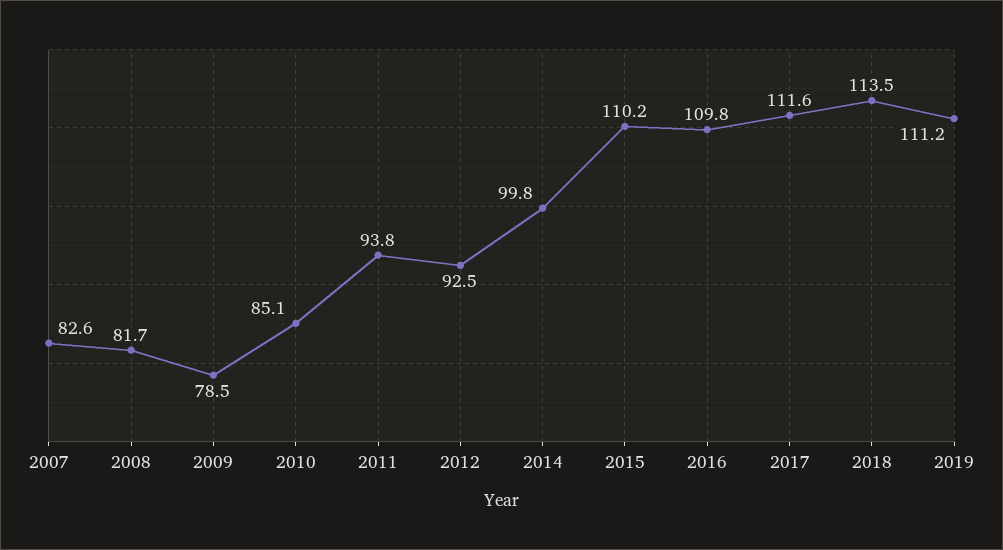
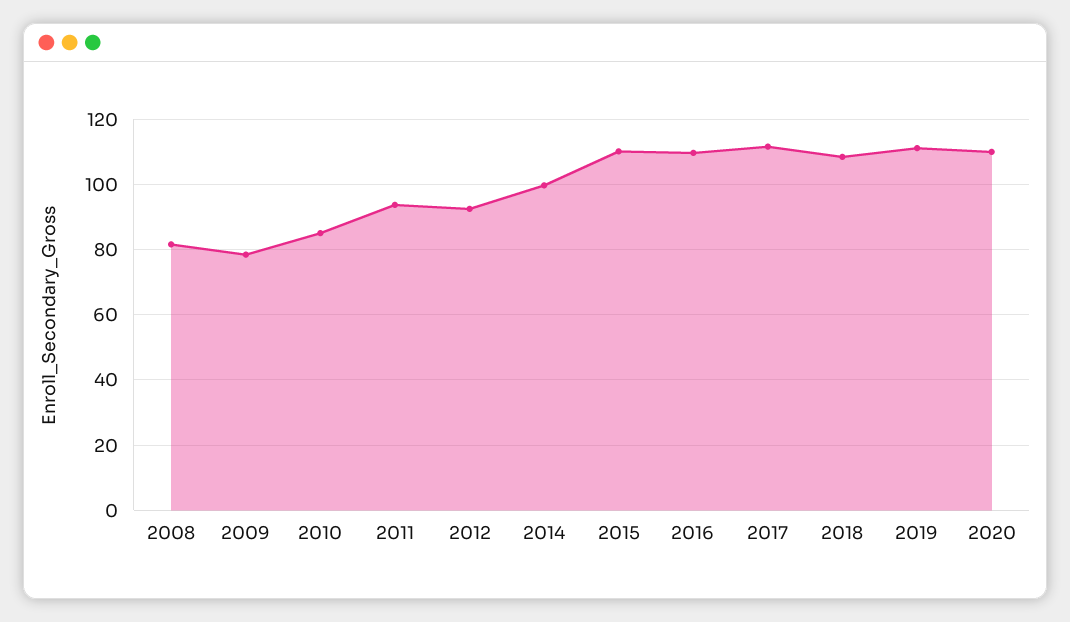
2007: 82.6 -> none
2018: 113.5 -> 108
2020: none -> 110

